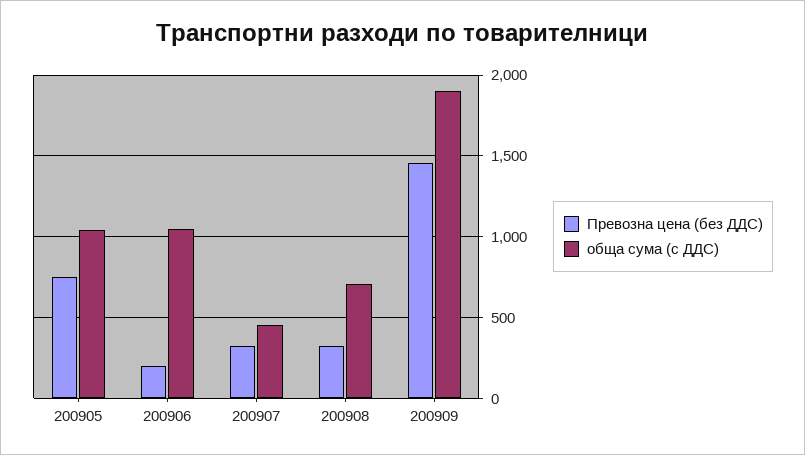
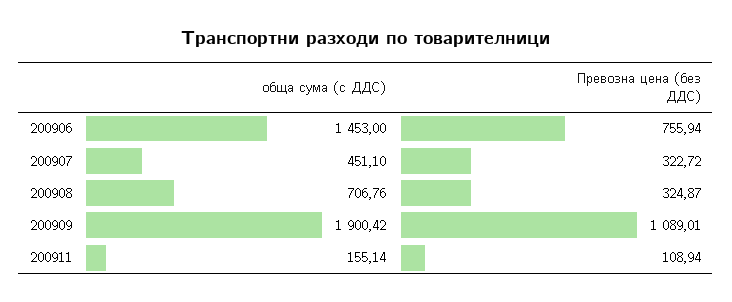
Превозна цена (без ДДС), 200905: 750 -> none
обща сума (с ДДС), 200905: 1050 -> none
Превозна цена (без ДДС), 200906: 200 -> 755.94
обща сума (с ДДС), 200906: 1050 -> 1453
Превозна цена (без ДДС), 200909: 1450 -> 1089.01
обща сума (с ДДС), 200911: none -> 155.14
Превозна цена (без ДДС), 200911: none -> 108.94

